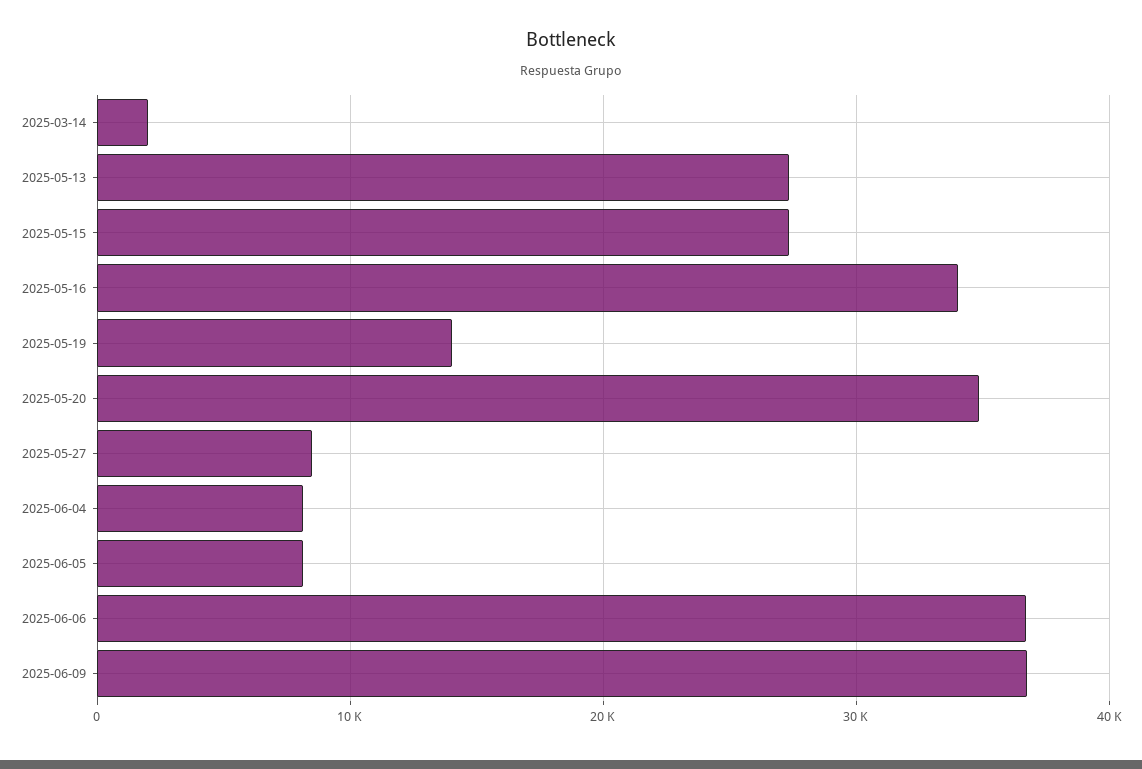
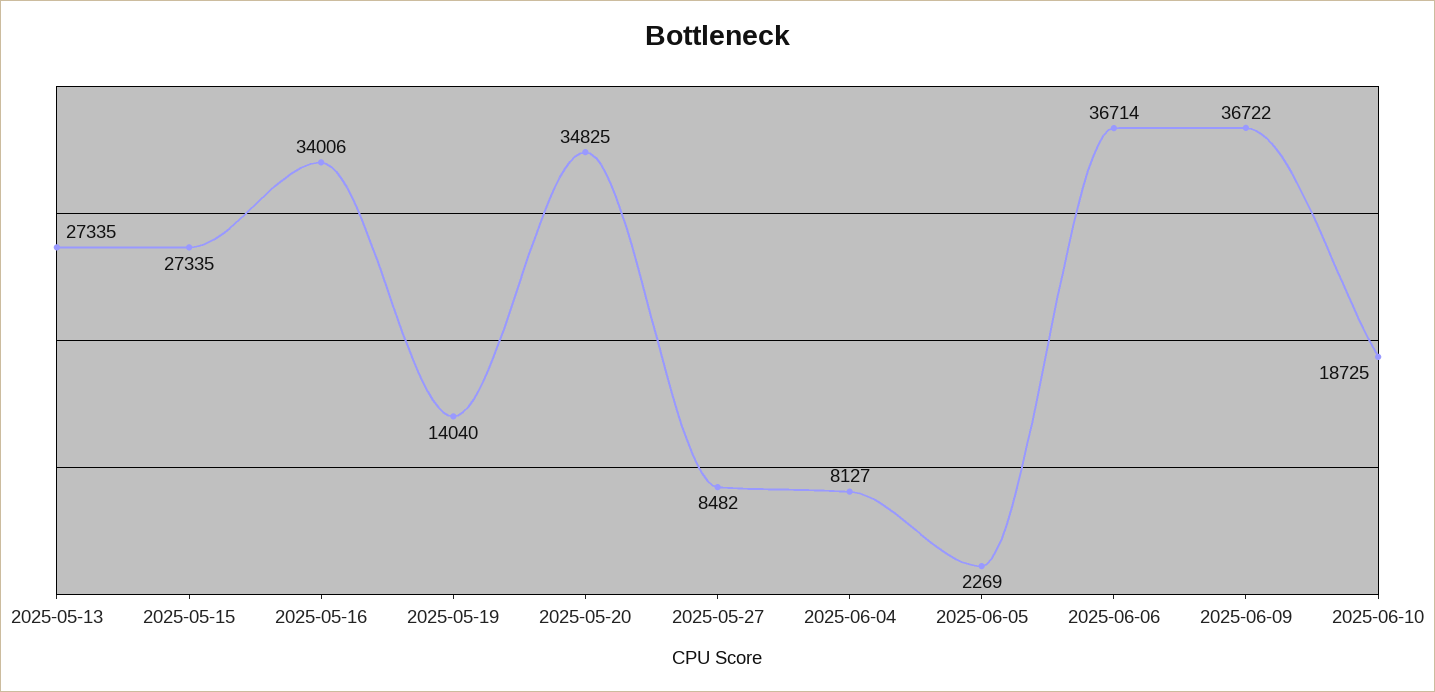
2025-03-14: 2000 -> none
2025-06-05: 8000 -> 2269
2025-06-10: none -> 18725

